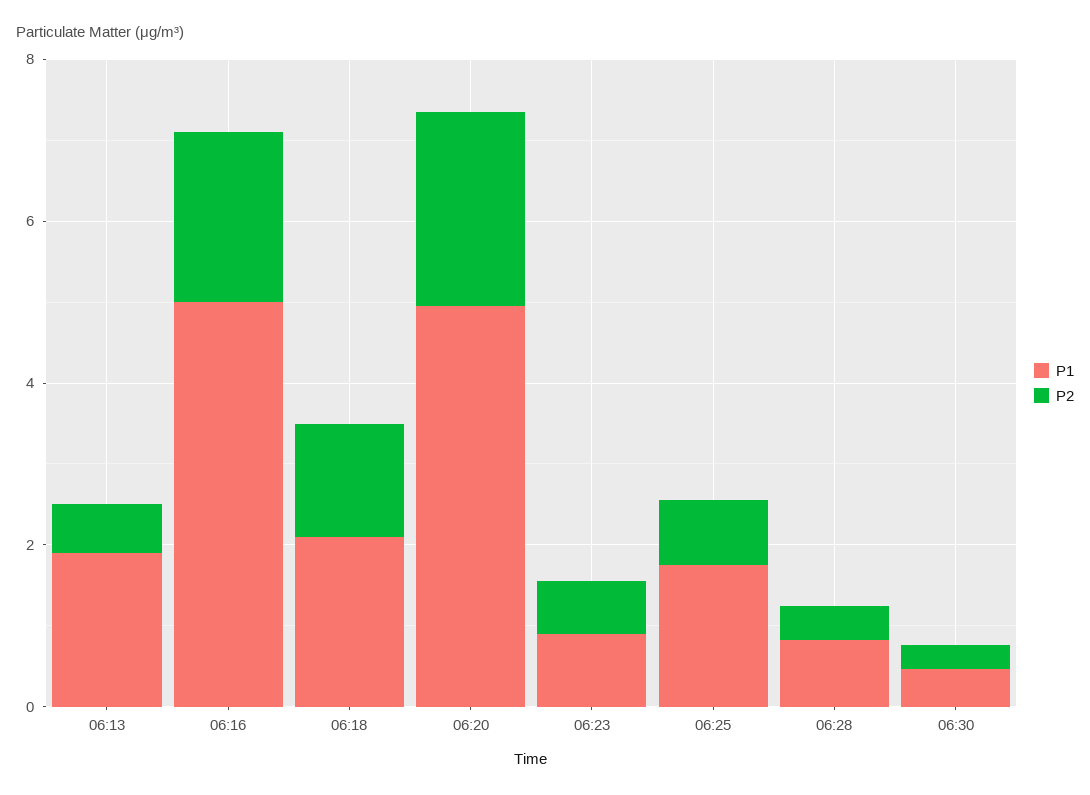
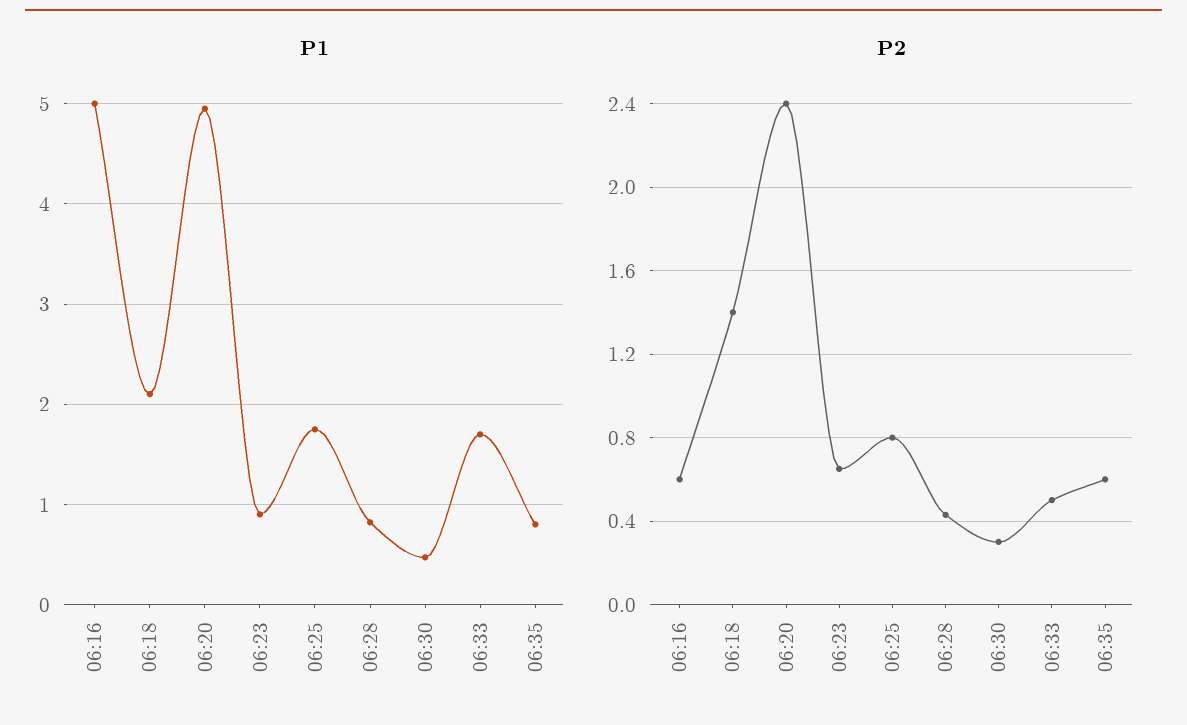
P1, 06:13: 2 -> none
P2, 06:13: 0.5 -> none
P2, 06:16: 2 -> 0.6
P1, 06:33: none -> 1.7
P1, 06:35: none -> 0.8
P2, 06:33: none -> 0.5
P2, 06:35: none -> 0.6

